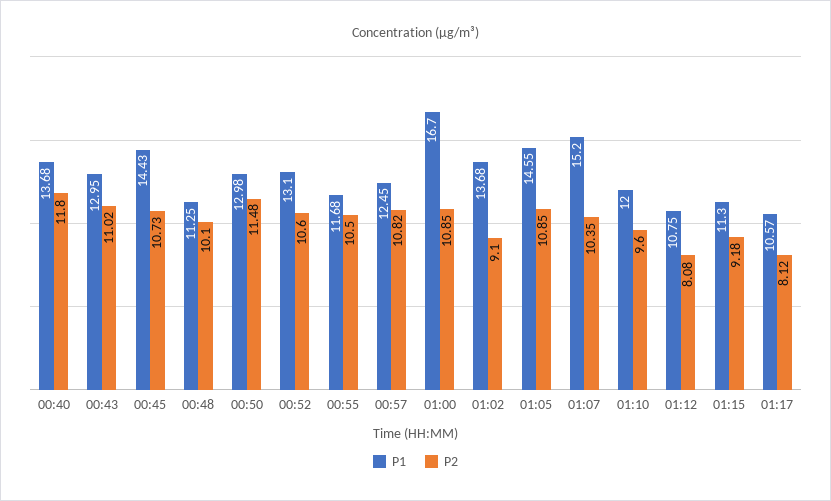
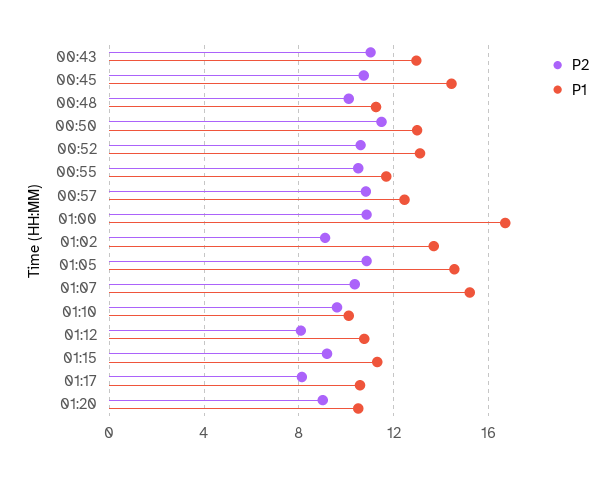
P1, 00:40: 13.68 -> none
P2, 00:40: 11.8 -> none
P1, 01:10: 12 -> 10
P2, 01:20: none -> 9
P1, 01:20: none -> 10.5

